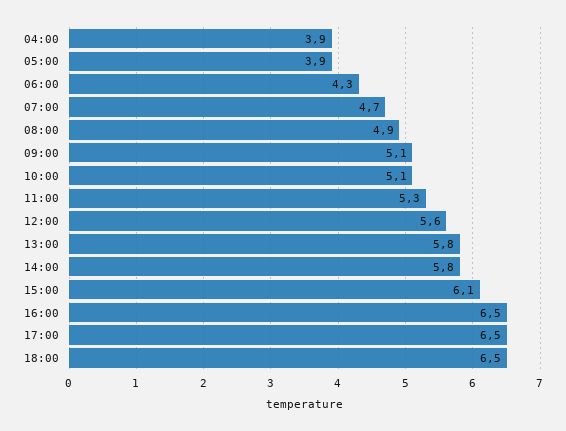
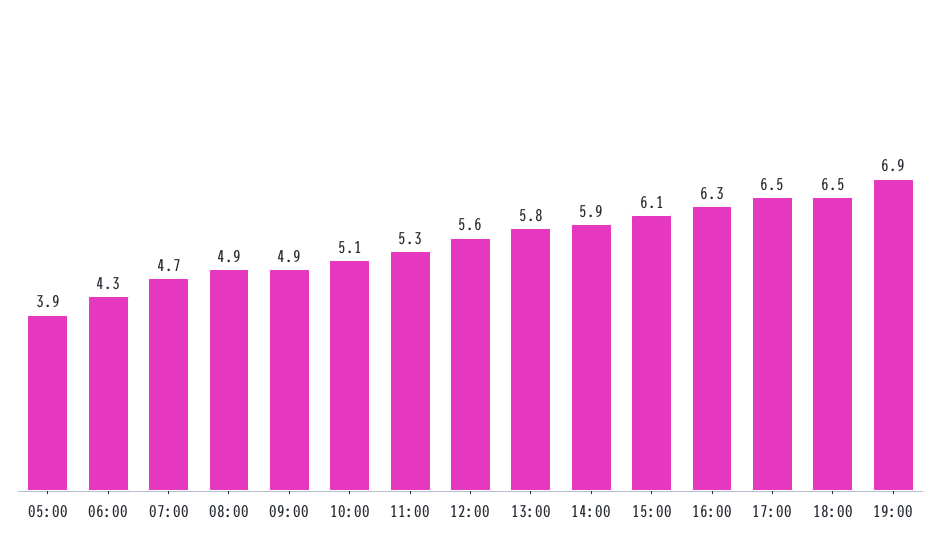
04:00: 3.9 -> none
09:00: 5.1 -> 4.9
14:00: 5.8 -> 5.9
16:00: 6.5 -> 6.3
19:00: none -> 6.9

